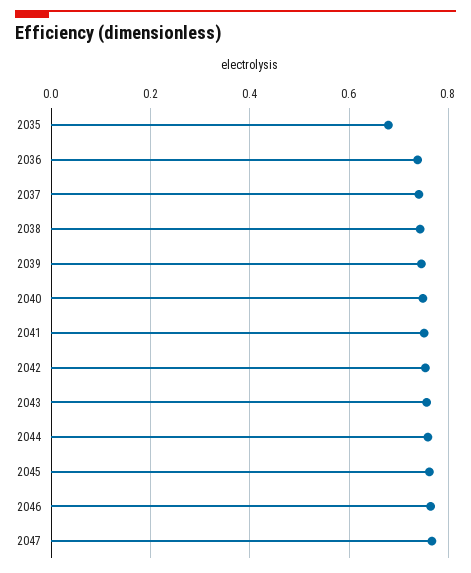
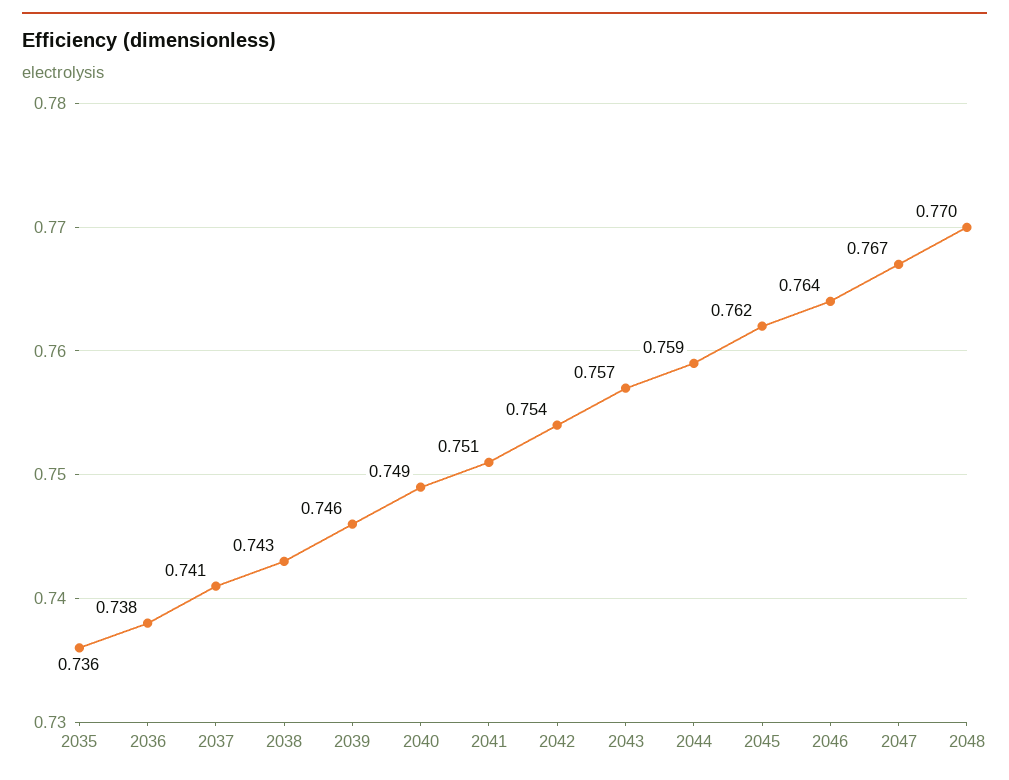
2035: 0.68 -> 0.736
2048: none -> 0.77

